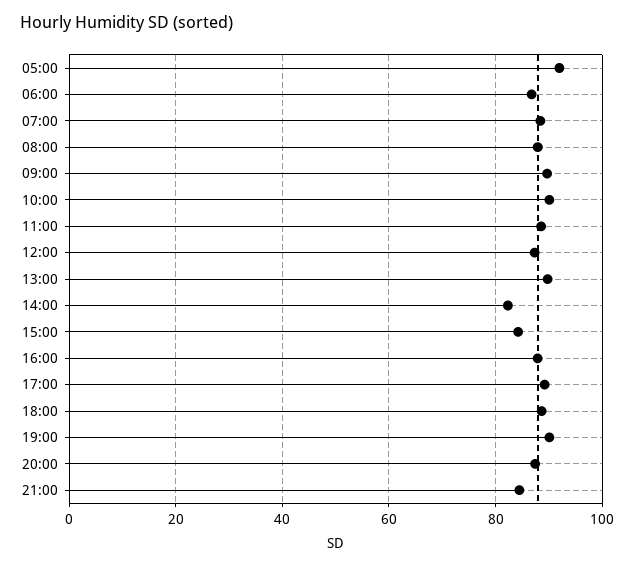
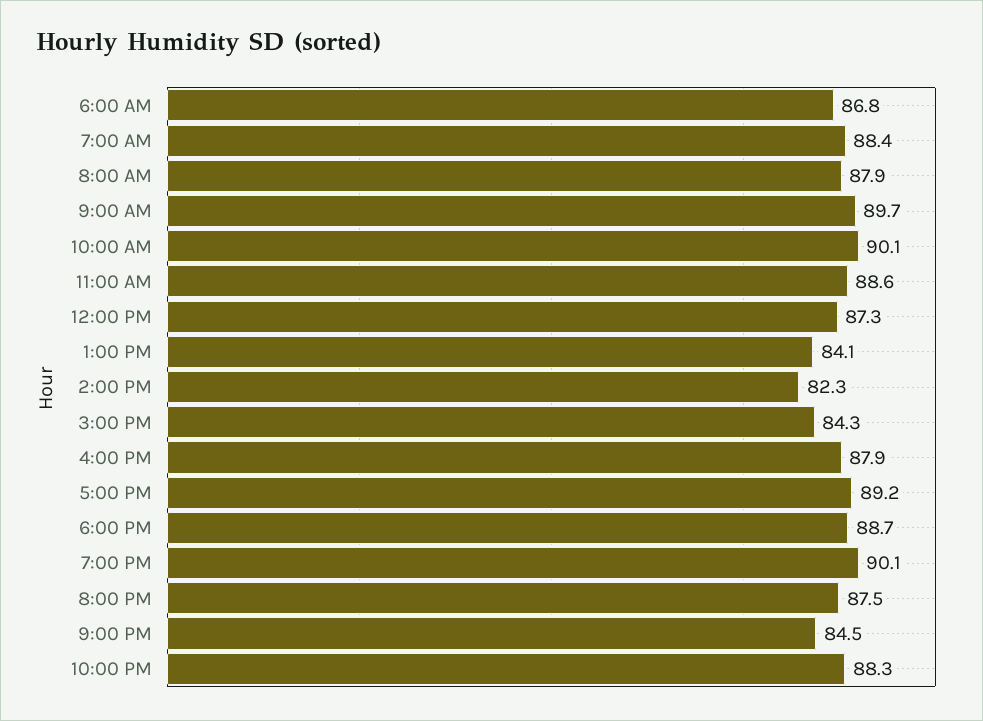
05:00: 92 -> none
13:00: 90 -> 84.1
10:00 PM: none -> 88.3

